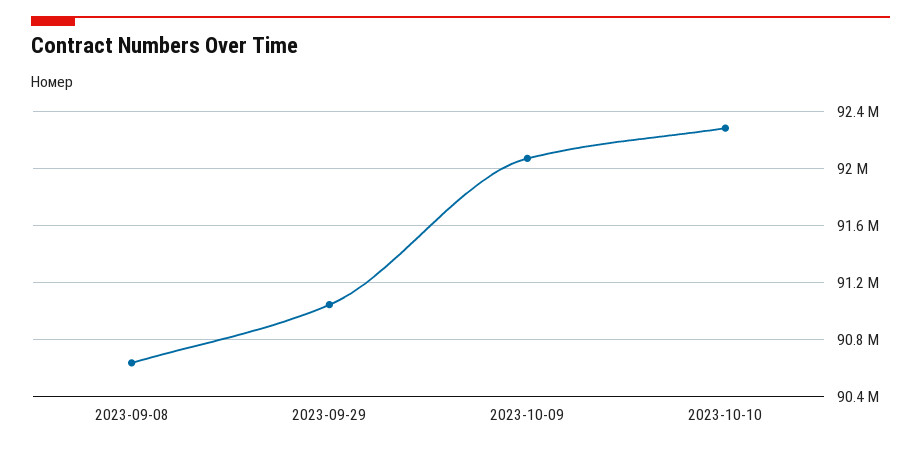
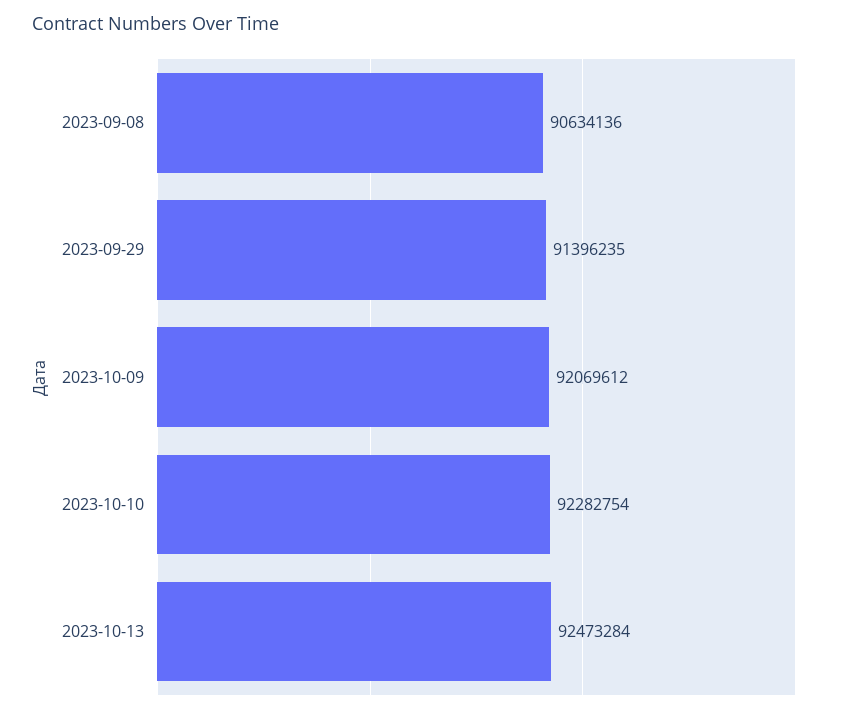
2023-09-29: 91050000 -> 91396235
2023-10-13: none -> 92473284

